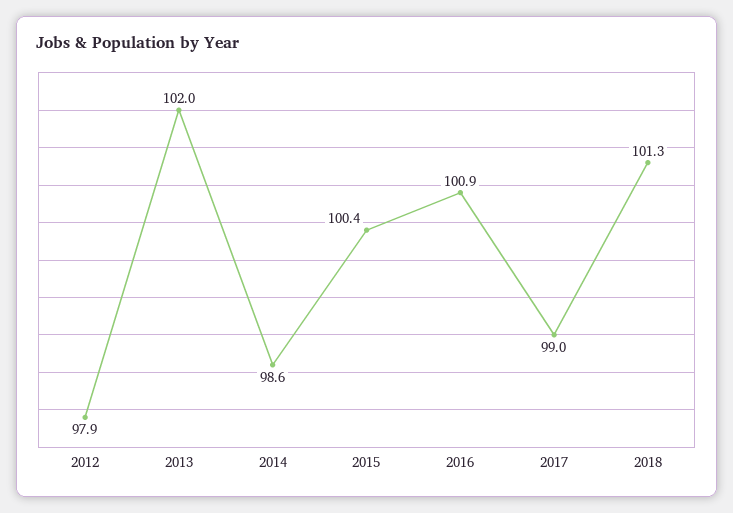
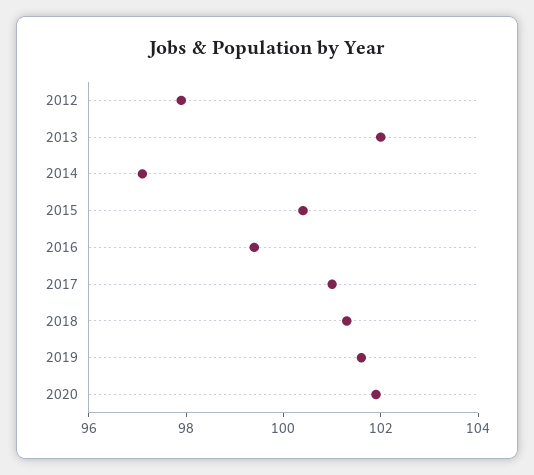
2014: 98.6 -> 97
2016: 100.9 -> 99.5
2017: 99 -> 101
2019: none -> 101.5
2020: none -> 102

